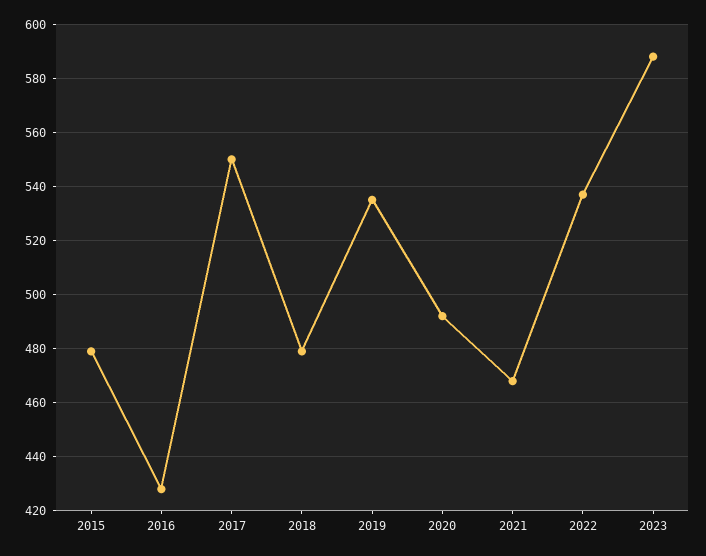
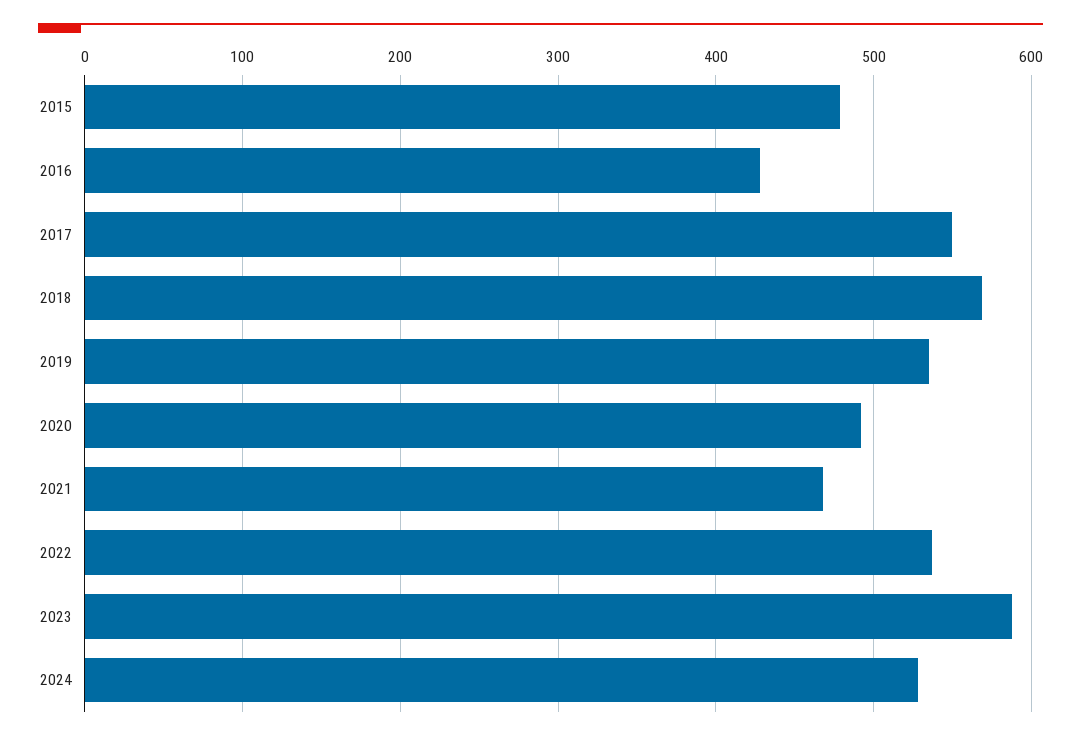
2018: 480 -> 570
2024: none -> 530

